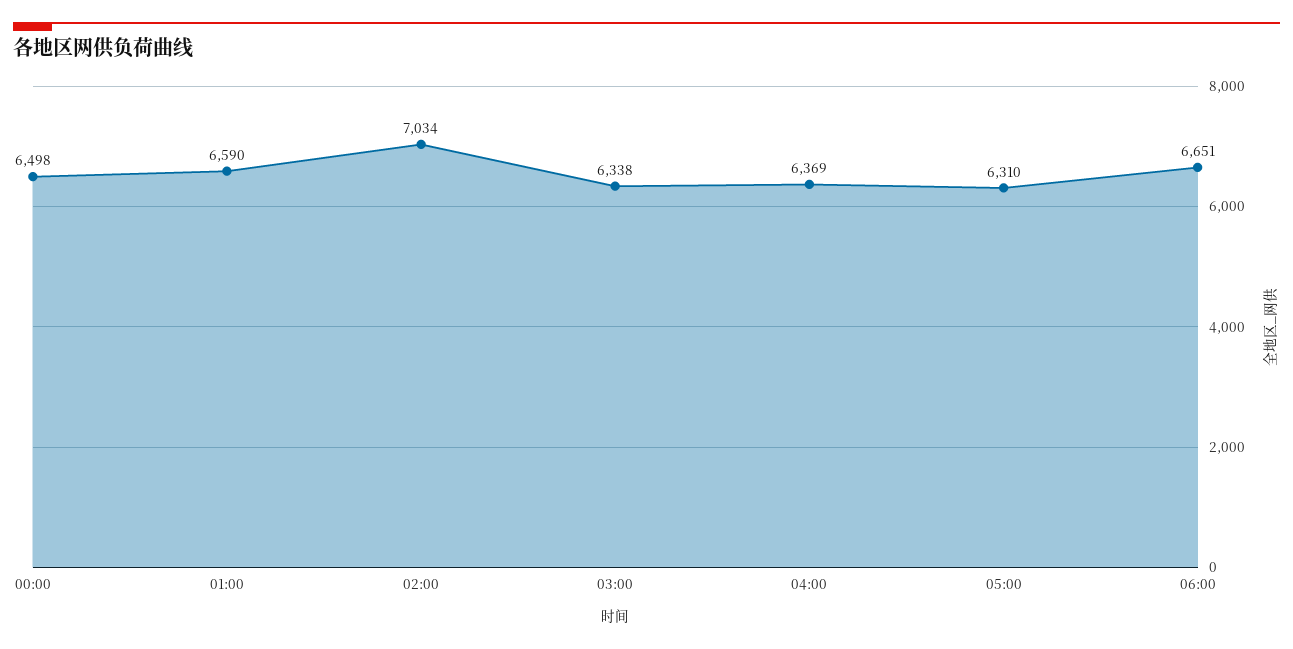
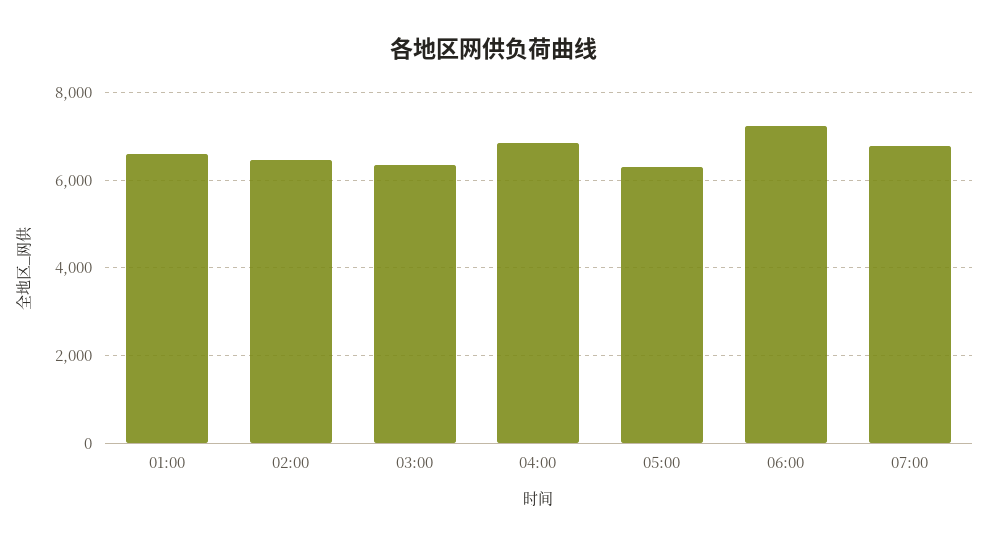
00:00: 6498 -> none
02:00: 7034 -> 6400
04:00: 6369 -> 6800
06:00: 6651 -> 7200
07:00: none -> 6800

